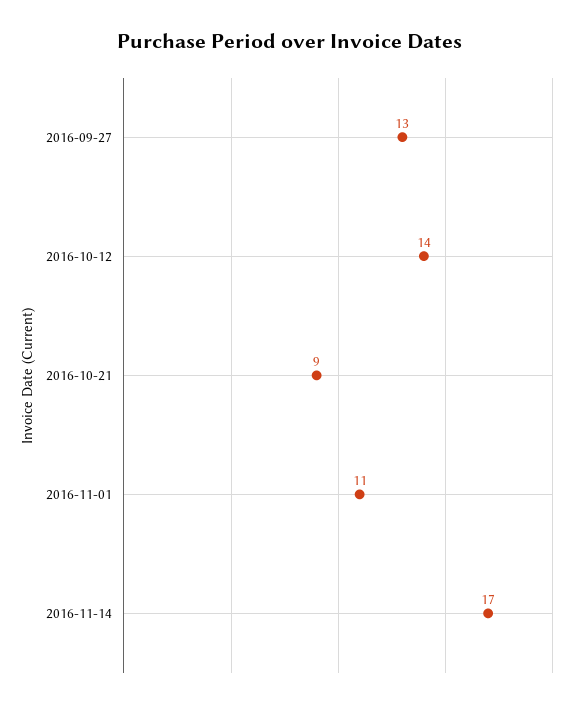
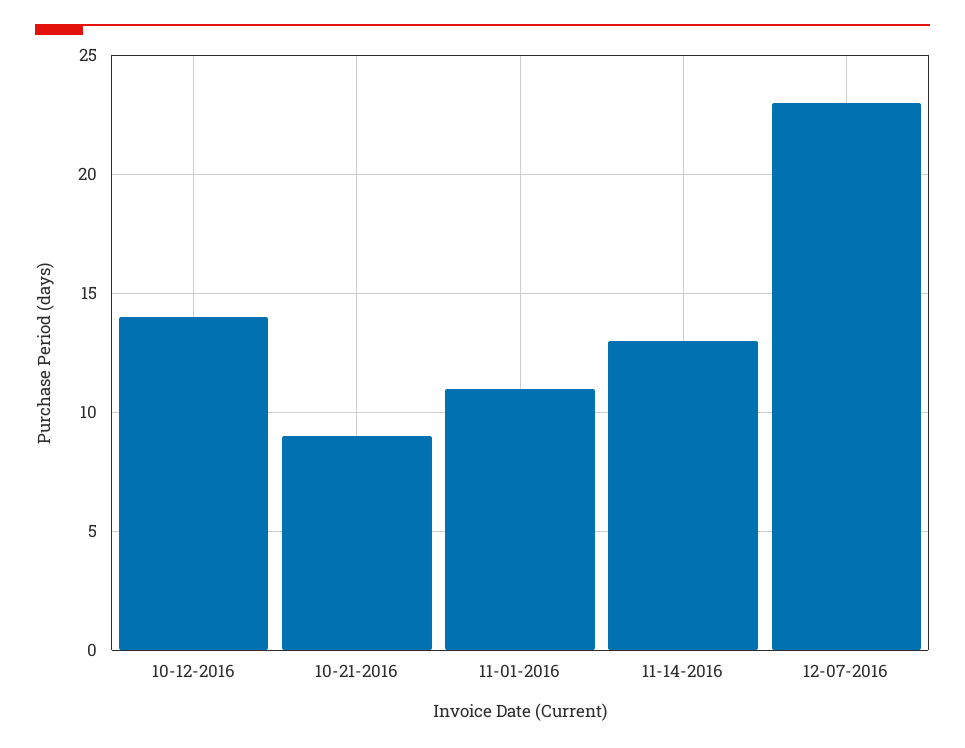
2016-09-27: 13 -> none
2016-11-14: 17 -> 13
12-07-2016: none -> 23

